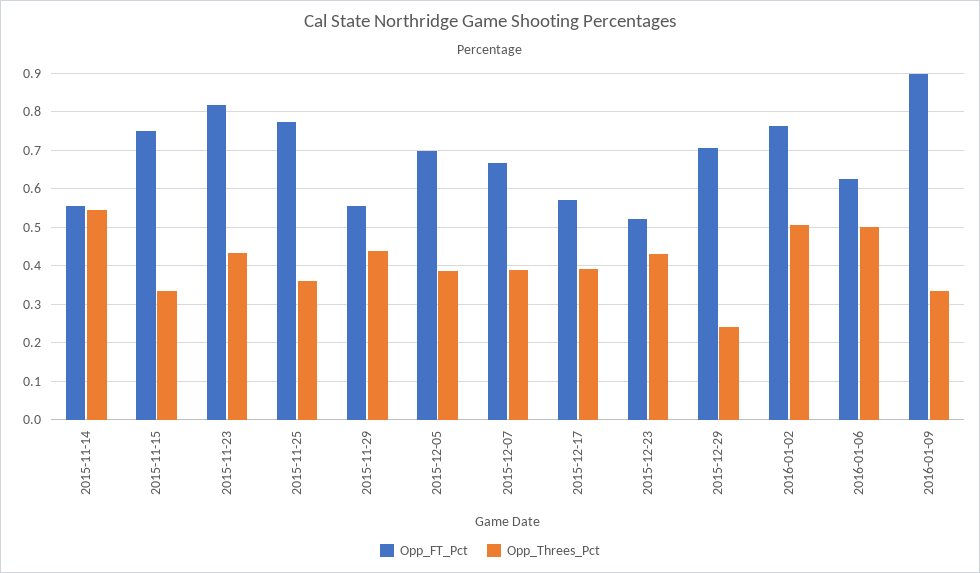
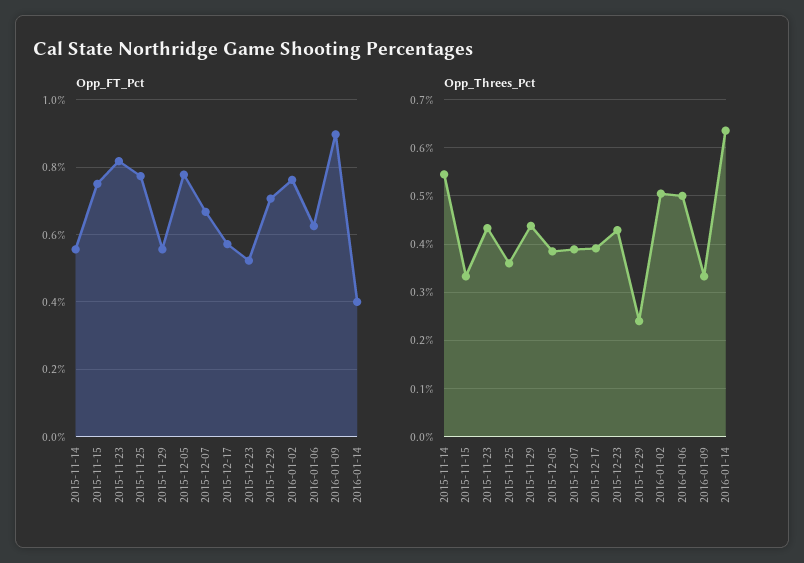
Opp_FT_Pct, 2015-12-05: 0.7 -> 0.78
Opp_FT_Pct, 2016-01-14: none -> 0.4
Opp_Threes_Pct, 2016-01-14: none -> 0.64

